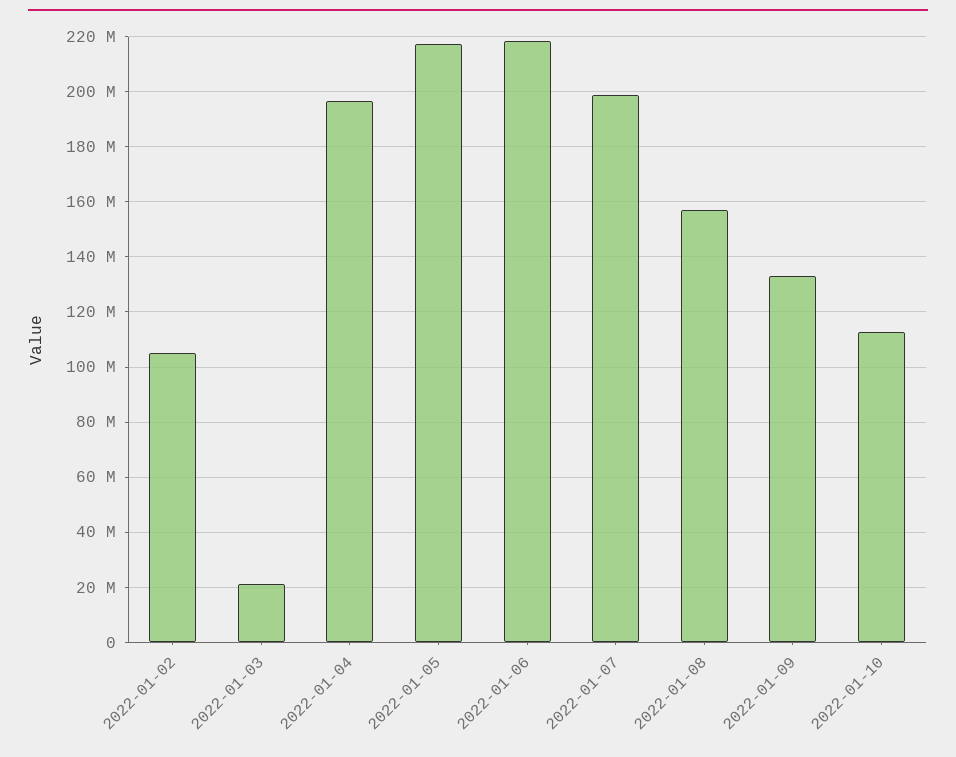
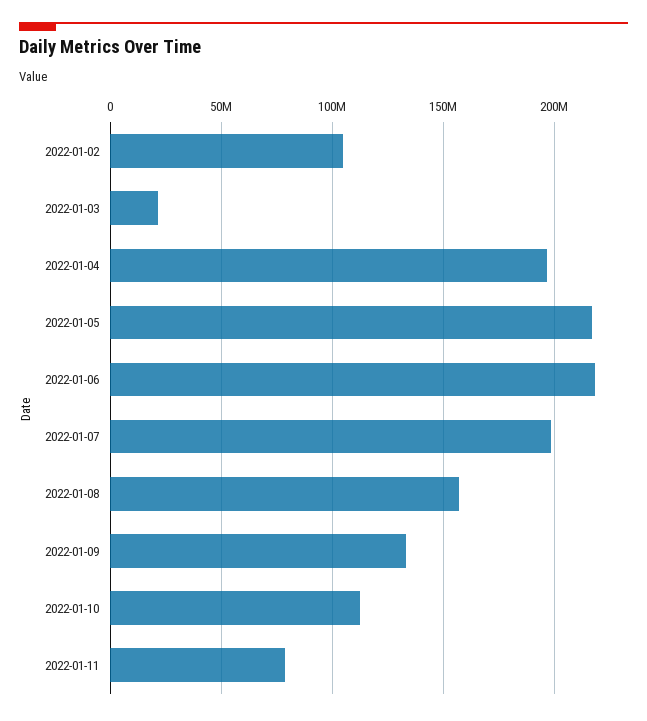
2022-01-11: none -> 80000000

